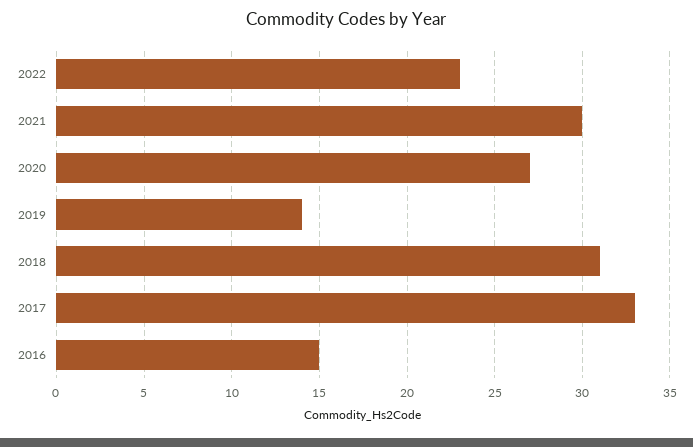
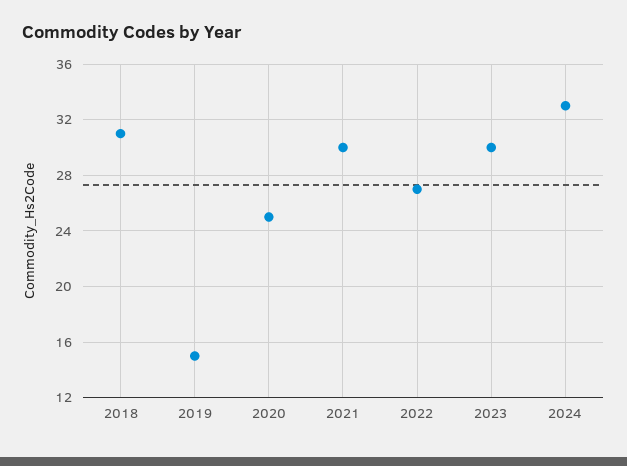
2022: 23 -> 27
2020: 27 -> 25
2019: 14 -> 15
2017: 33 -> none
2016: 15 -> none
2023: none -> 30
2024: none -> 33

